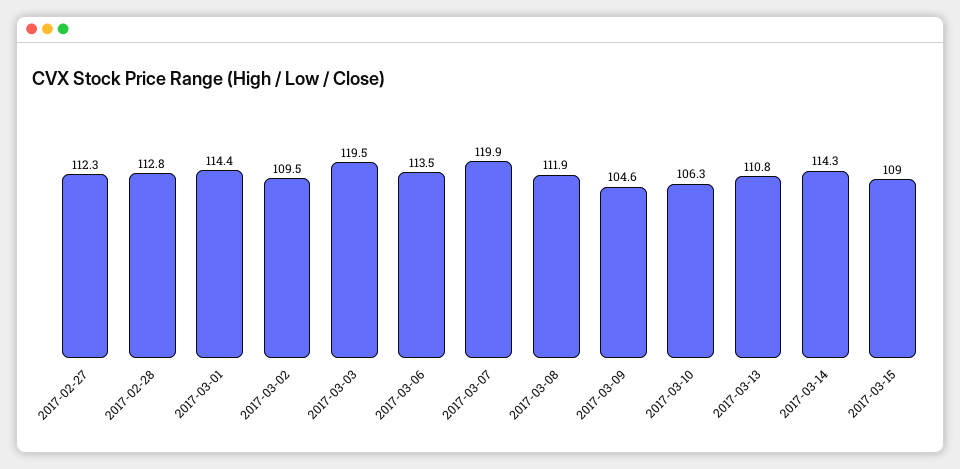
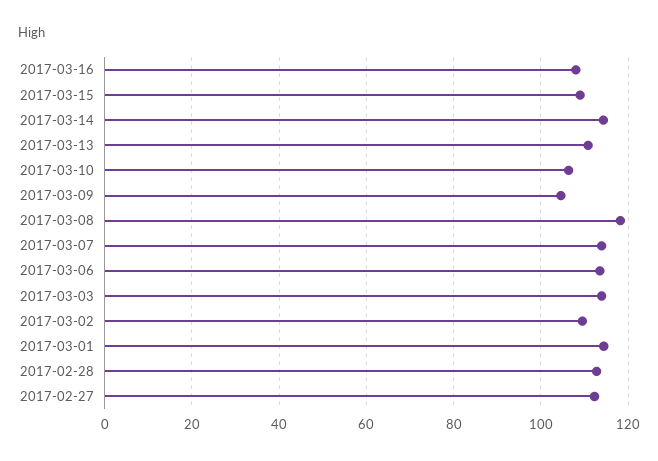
2017-03-03: 119.5 -> 114
2017-03-07: 119.9 -> 114
2017-03-08: 111.9 -> 118
2017-03-16: none -> 108

